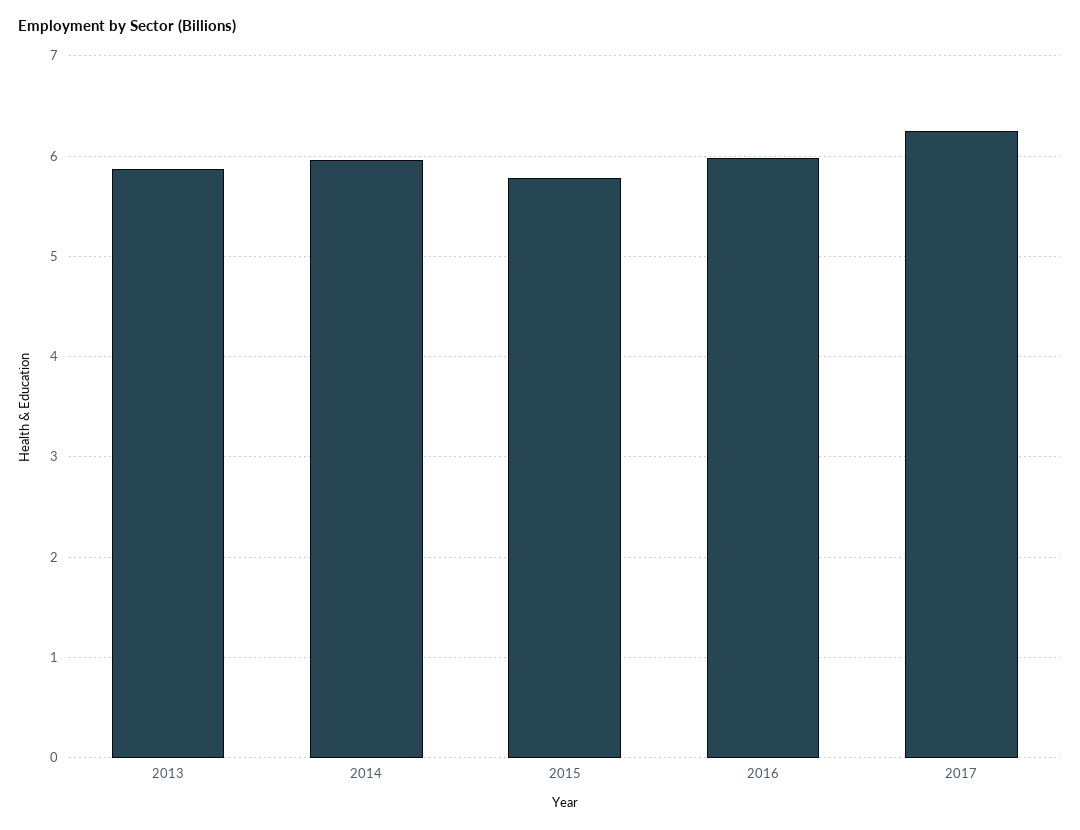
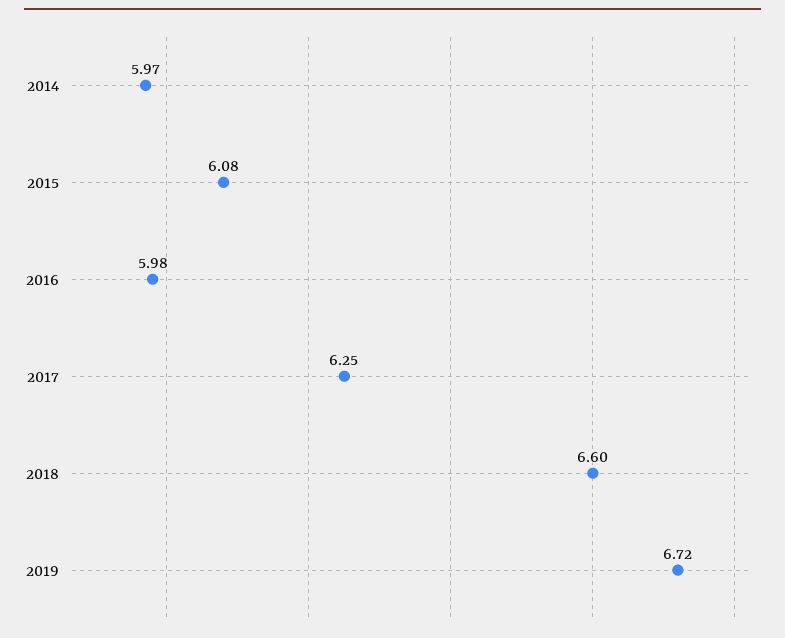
2013: 5.9 -> none
2015: 5.8 -> 6.08
2018: none -> 6.6
2019: none -> 6.72

